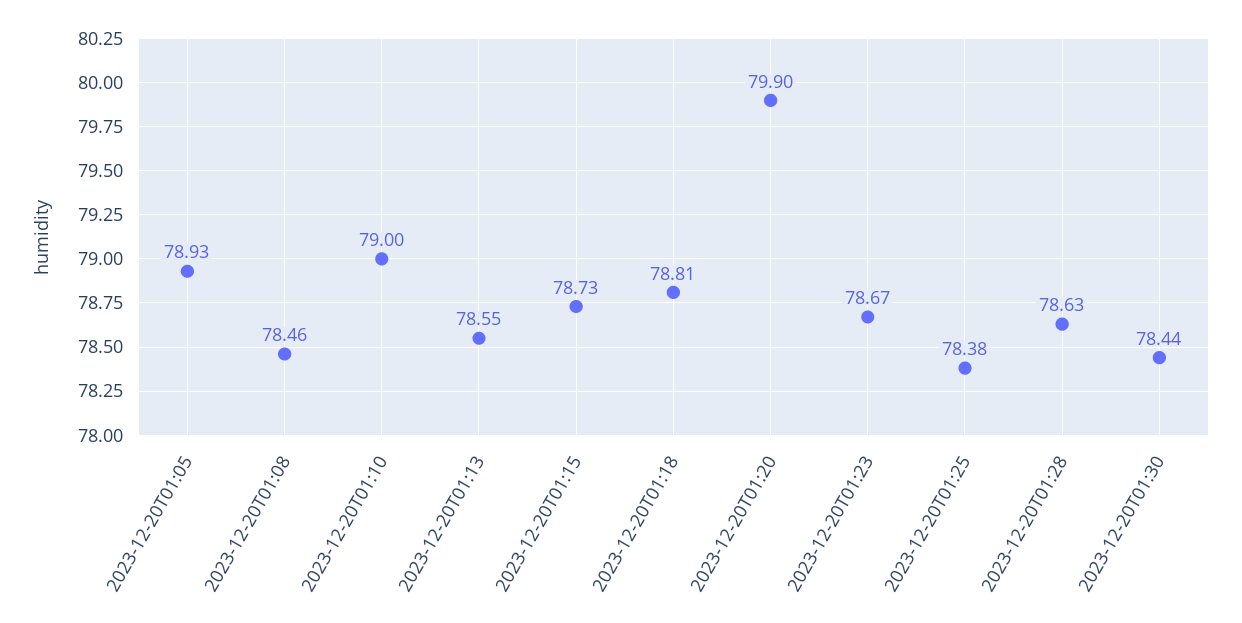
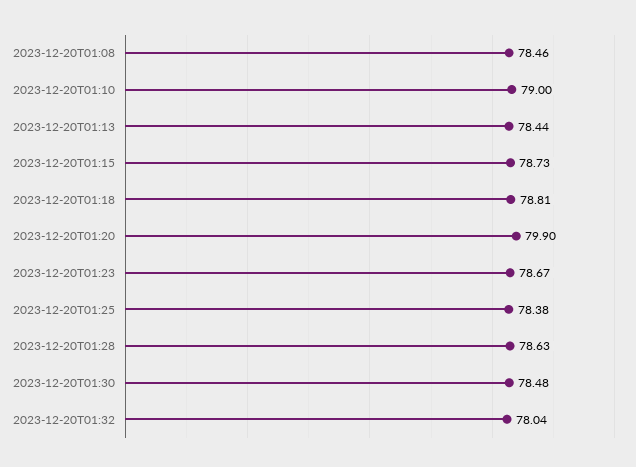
2023-12-20T01:05: 78.93 -> none
2023-12-20T01:13: 78.55 -> 78.44
2023-12-20T01:30: 78.44 -> 78.48
2023-12-20T01:32: none -> 78.04

